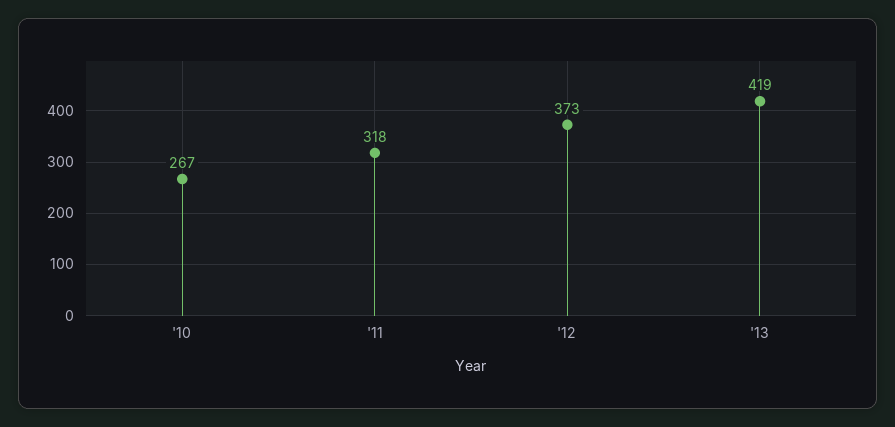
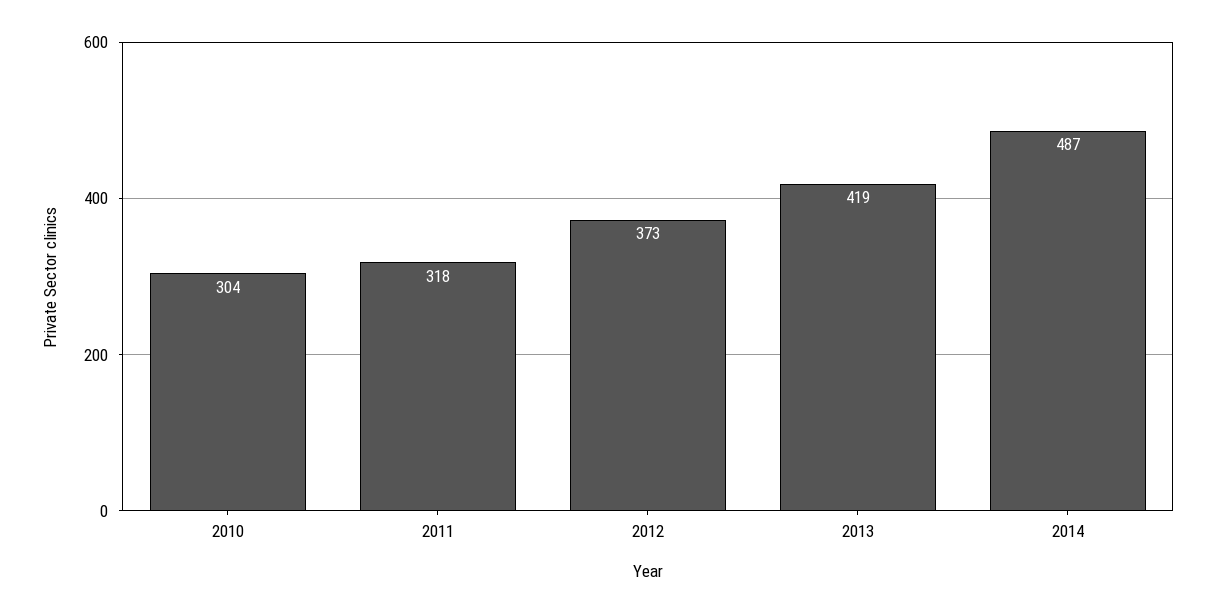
'10: 267 -> 304
2014: none -> 487

